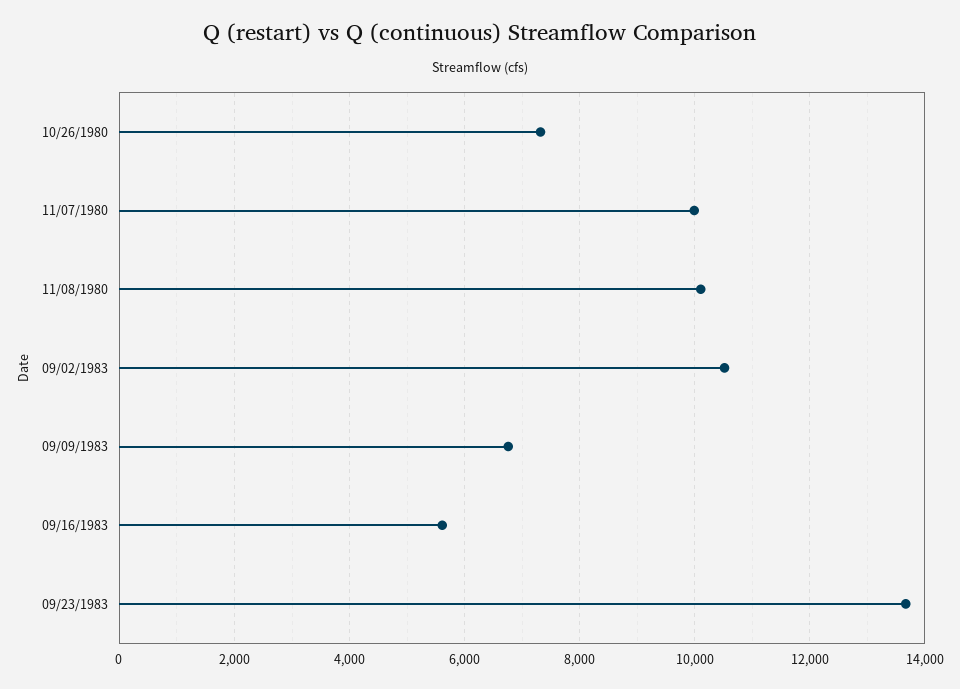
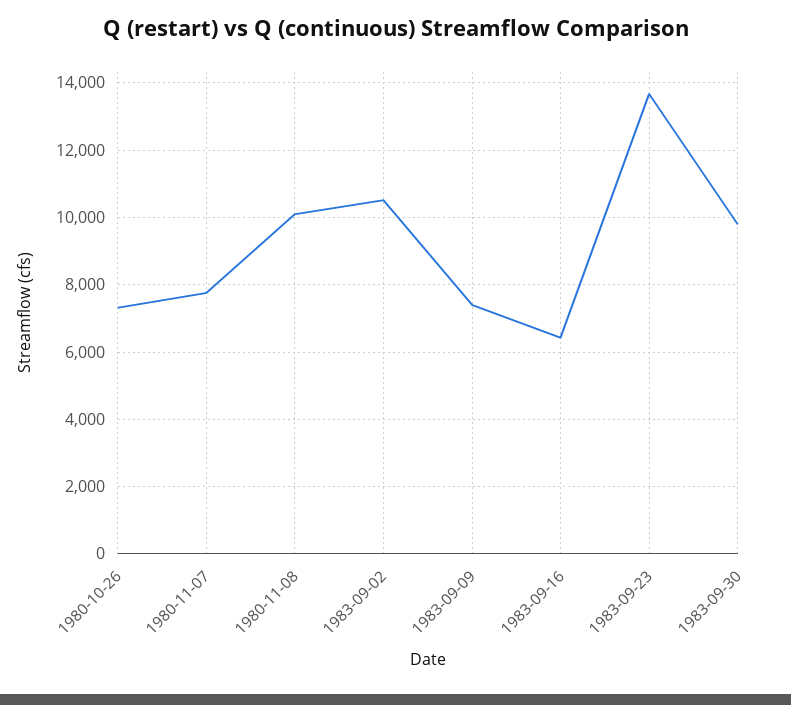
11/07/1980: 10000 -> 7800
09/09/1983: 6800 -> 7400
09/16/1983: 5600 -> 6400
1983-09-30: none -> 9800

